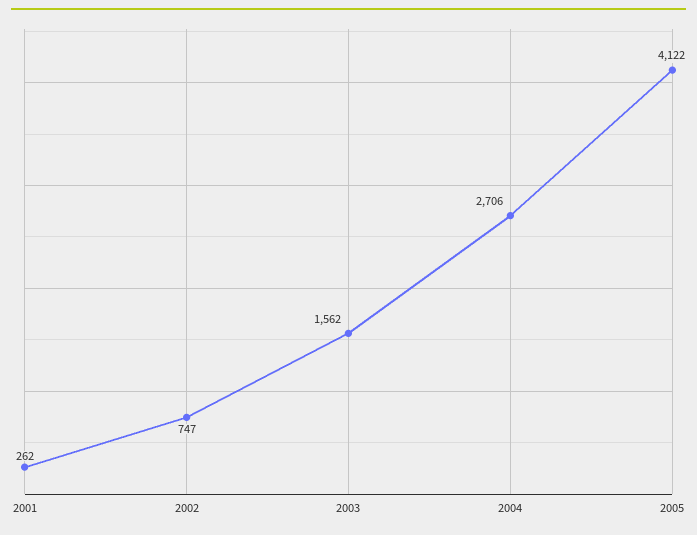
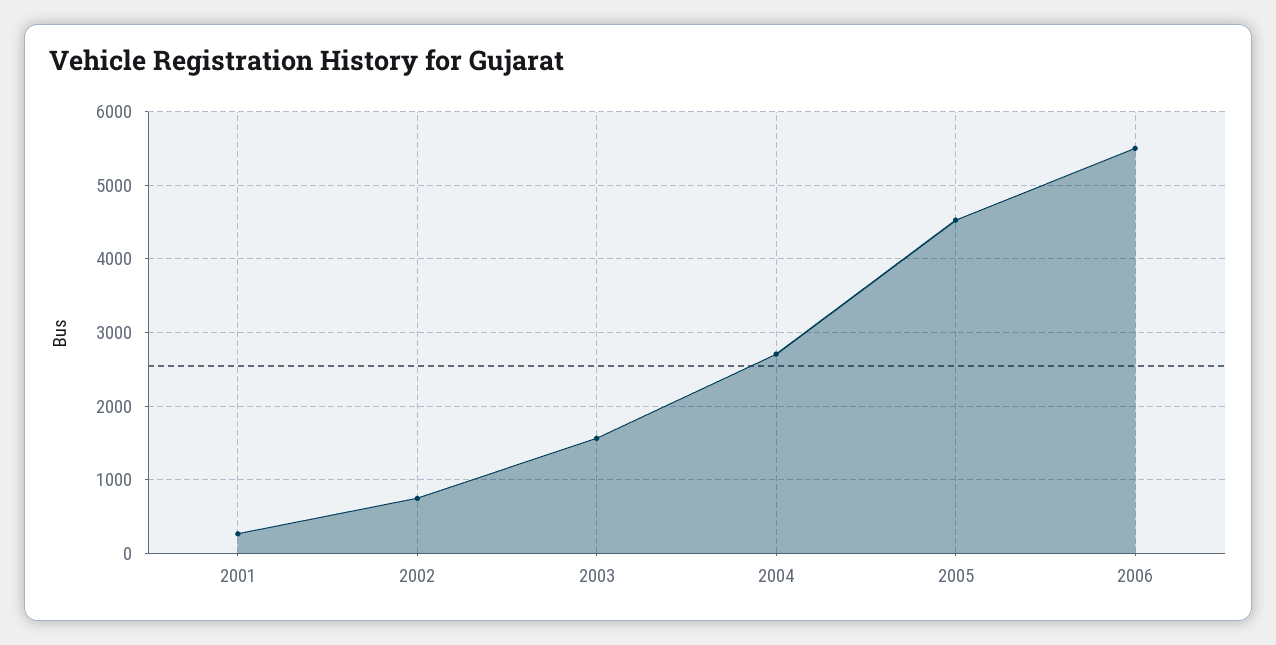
2005: 4122 -> 4500
2006: none -> 5500

